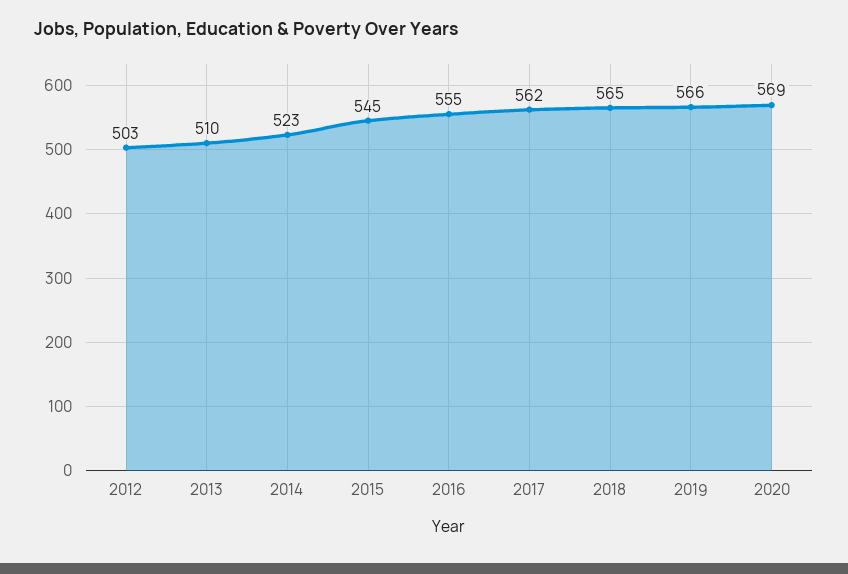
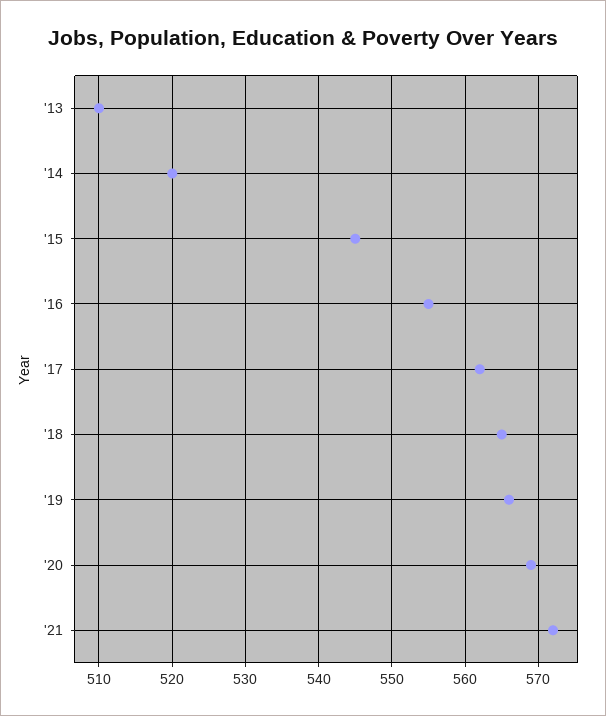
2012: 503 -> none
2014: 523 -> 520
'21: none -> 572

